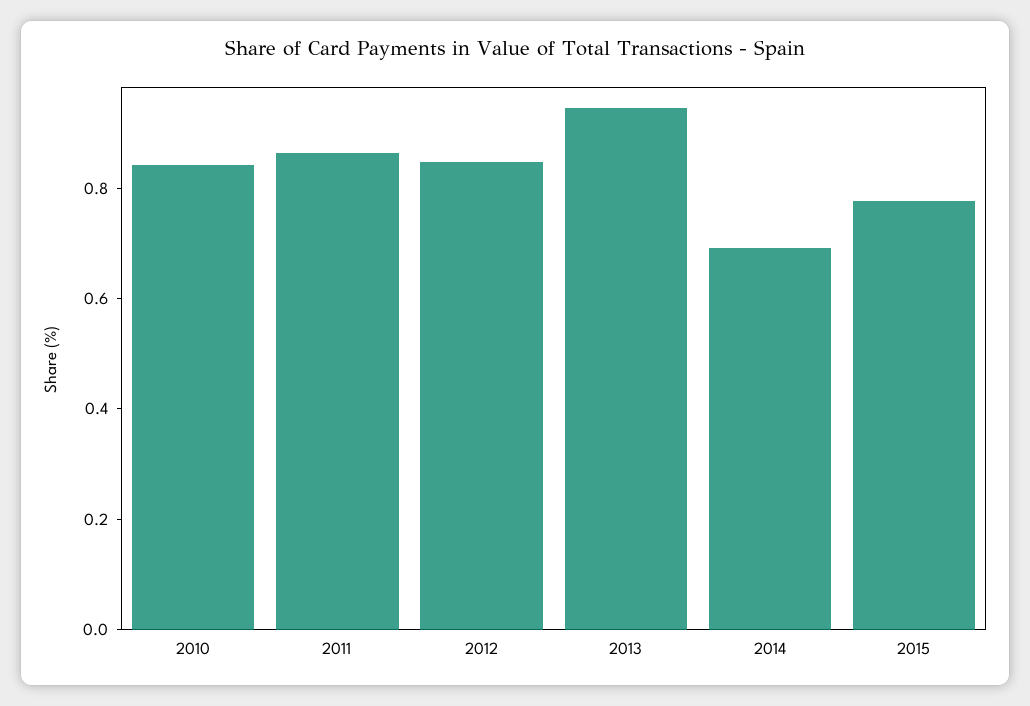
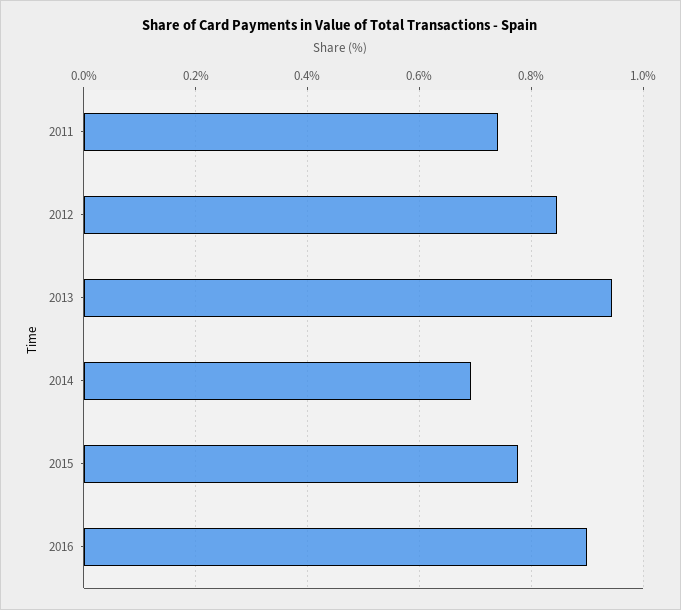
2010: 0.85 -> none
2011: 0.85 -> 0.74
2016: none -> 0.9

